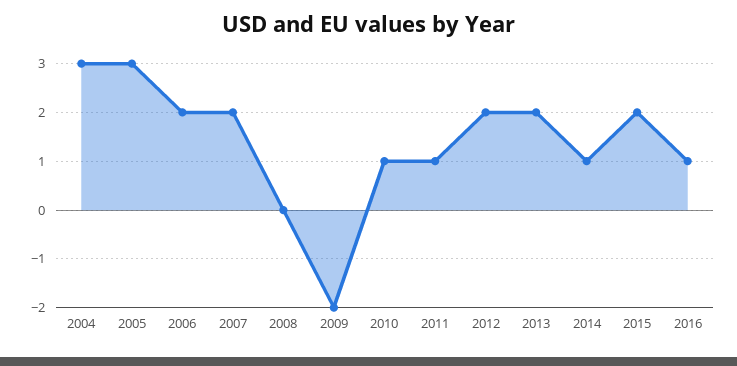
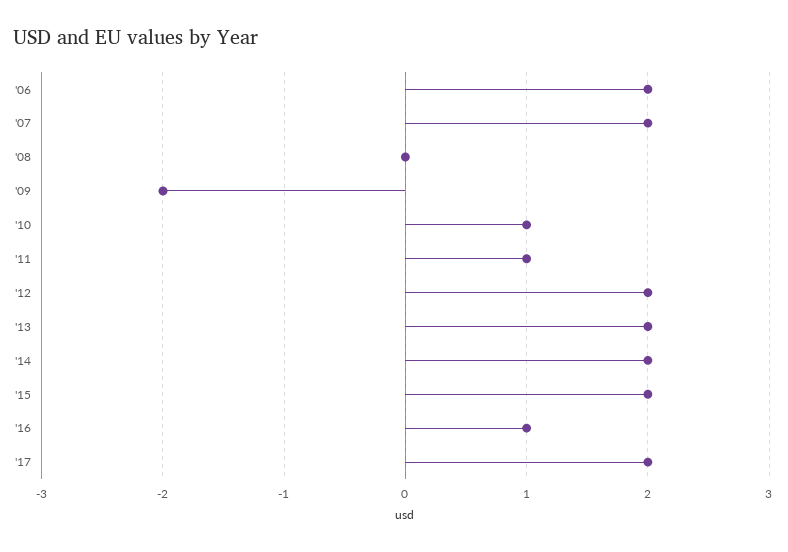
2004: 3 -> none
2005: 3 -> none
2014: 1 -> 2
'17: none -> 2

